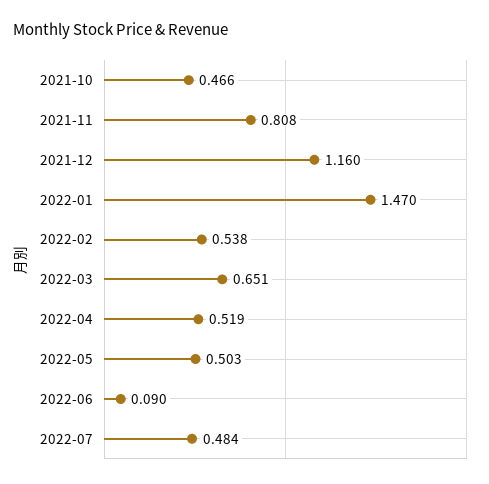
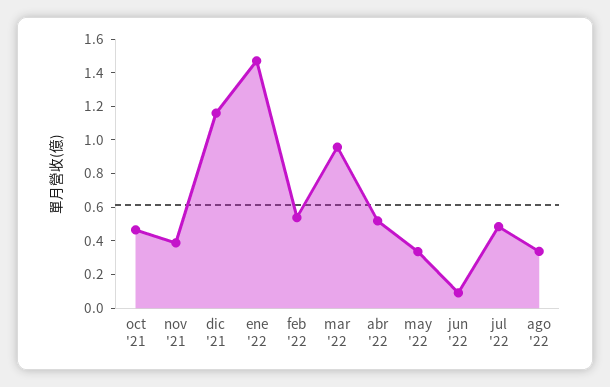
2021-11: 0.808 -> 0.4
2022-03: 0.651 -> 0.95
2022-05: 0.503 -> 0.35
ago '22: none -> 0.35

